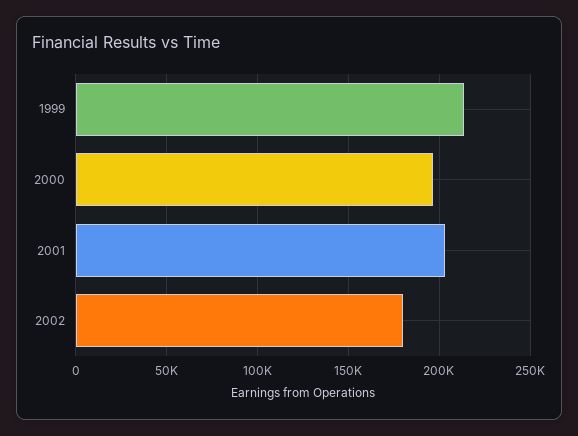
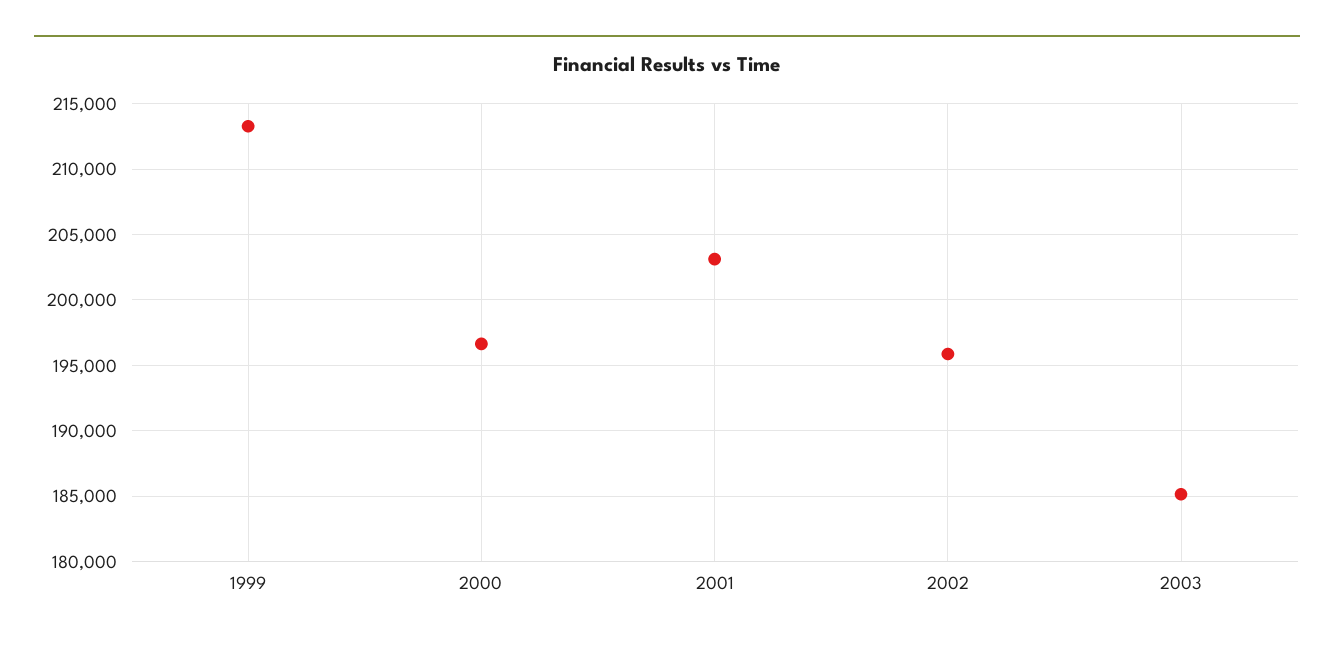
2002: 180000 -> 196000
2003: none -> 185000

